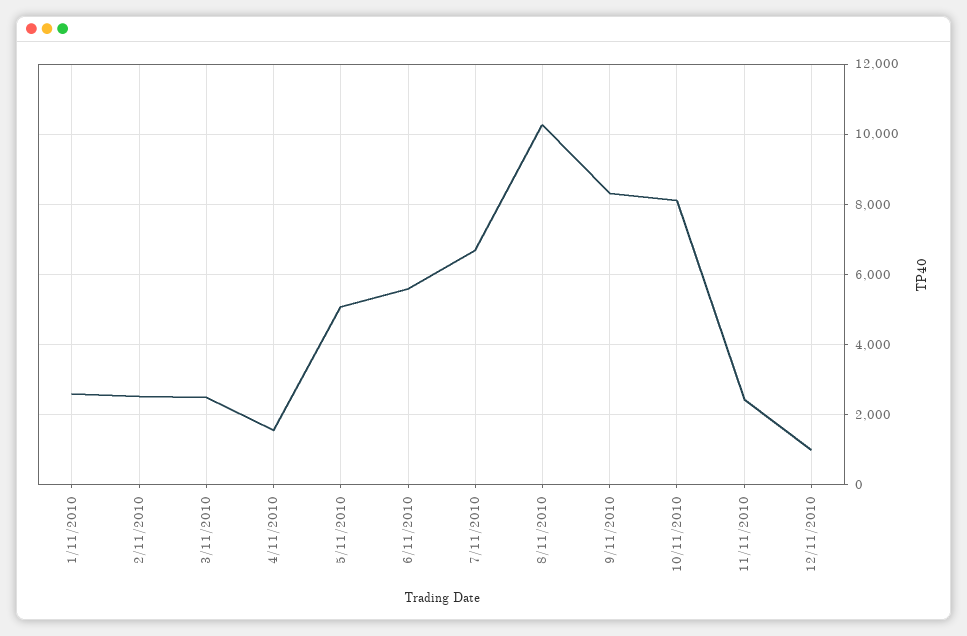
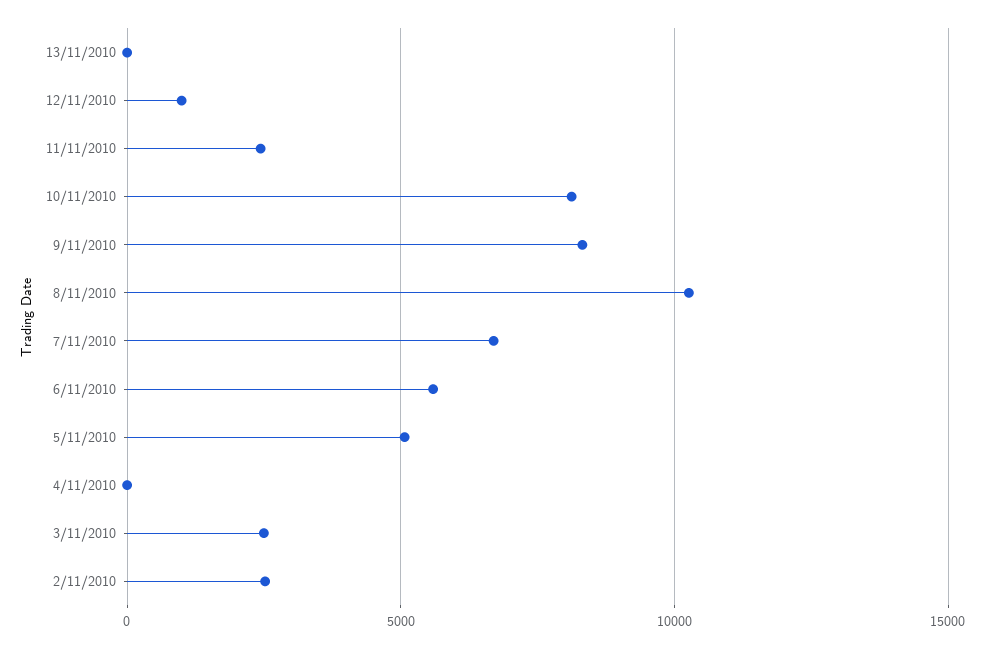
1/11/2010: 2600 -> none
4/11/2010: 1600 -> 0
13/11/2010: none -> 0

